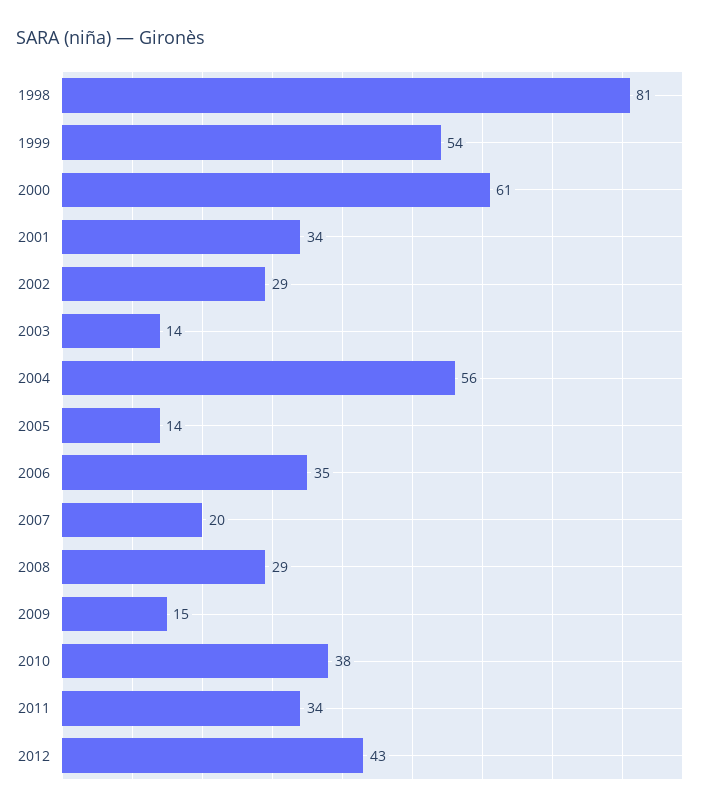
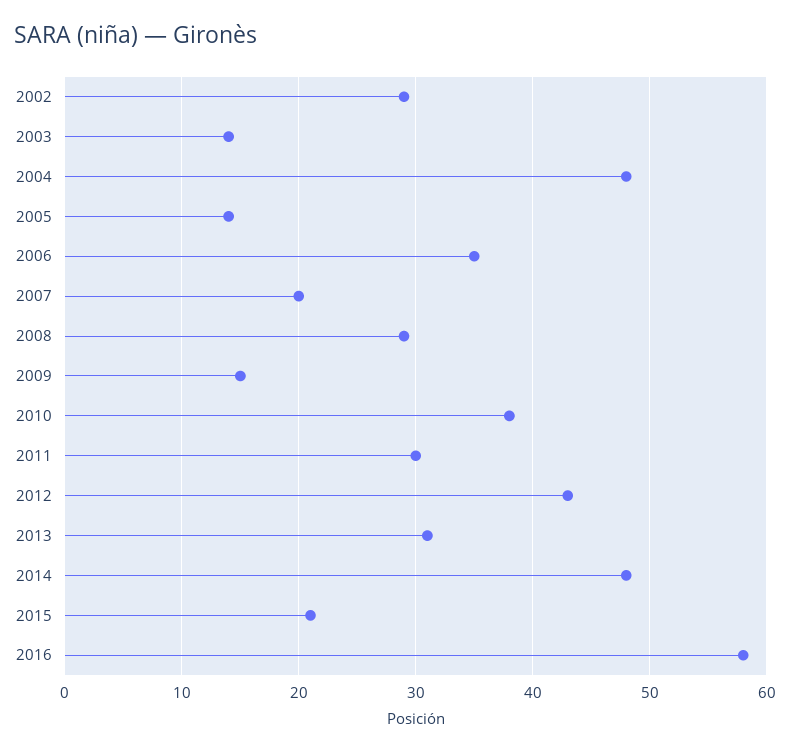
1998: 81 -> none
1999: 54 -> none
2000: 61 -> none
2001: 34 -> none
2004: 56 -> 48
2011: 34 -> 30
2013: none -> 31
2014: none -> 48
2015: none -> 21
2016: none -> 58

